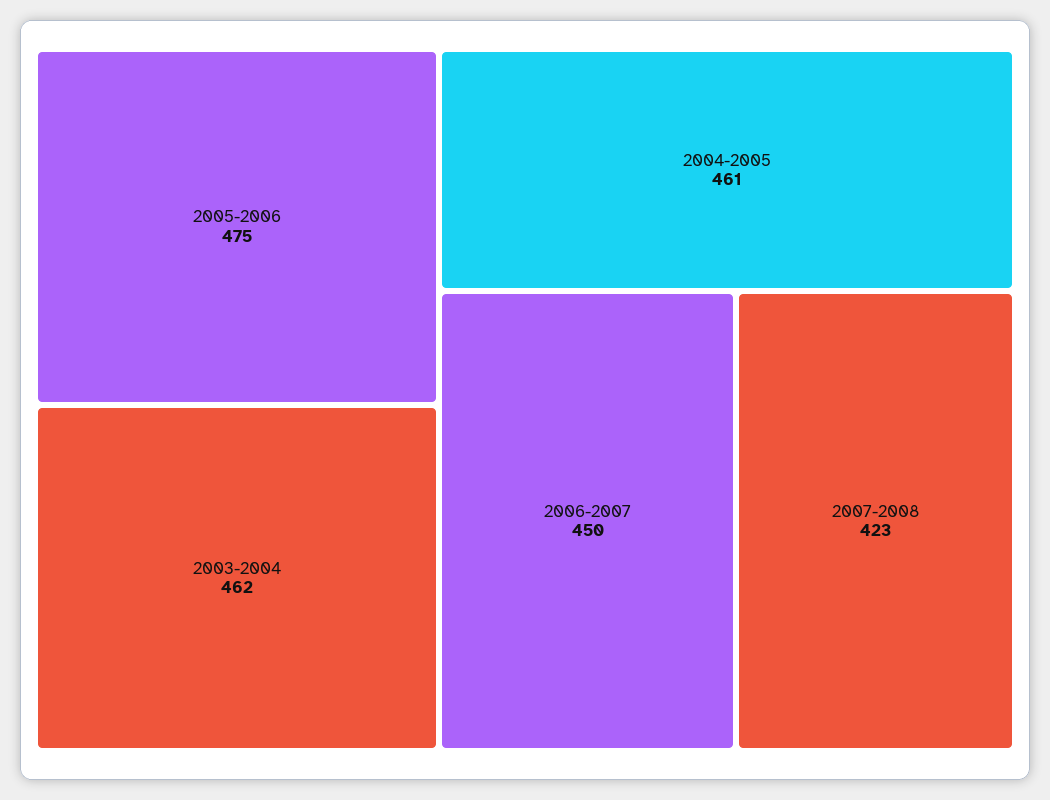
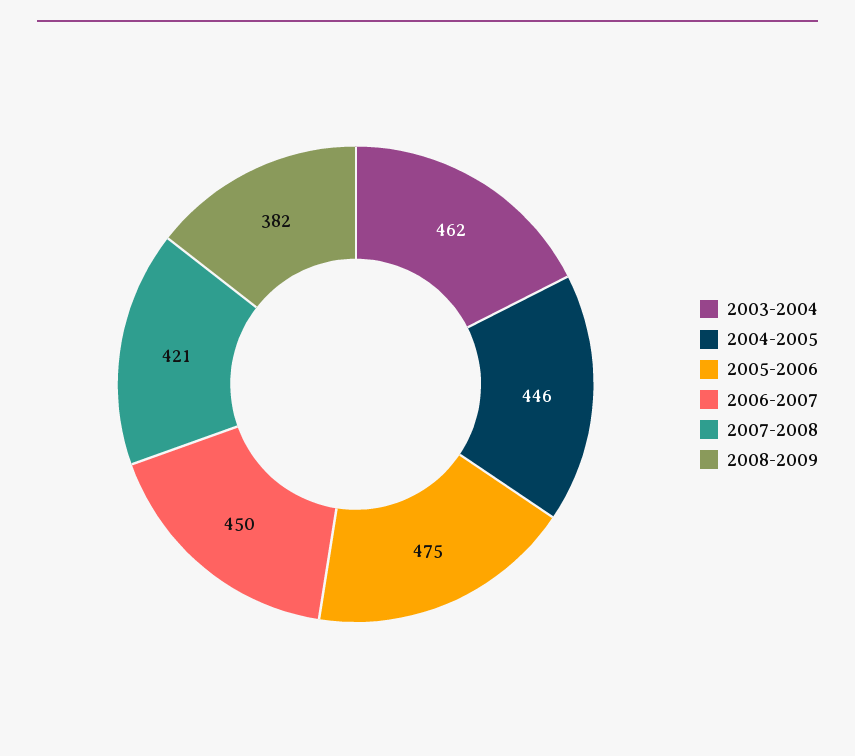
2004-2005: 461 -> 446
2007-2008: 423 -> 421
2008-2009: none -> 382

